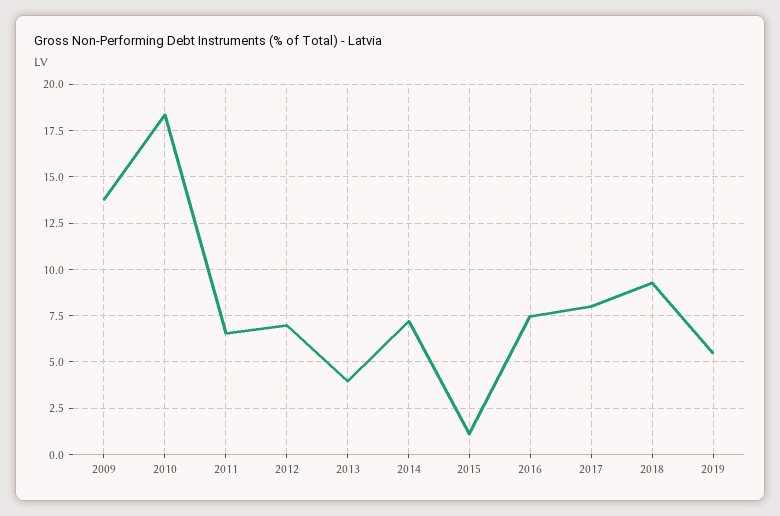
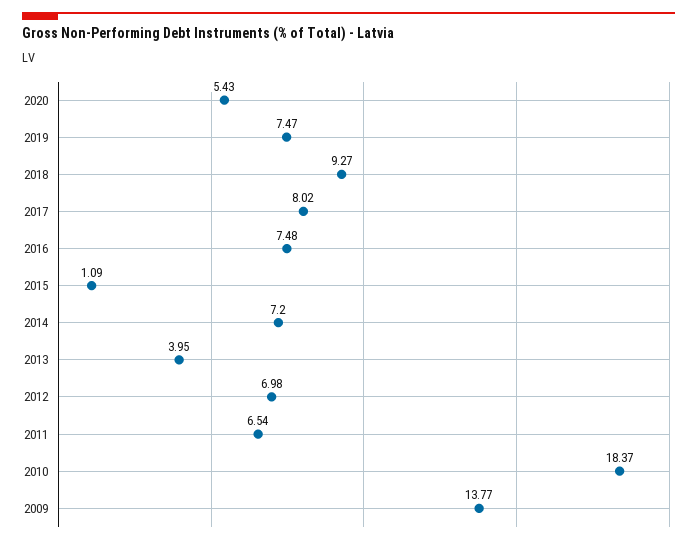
2019: 5.5 -> 7.47
2020: none -> 5.43

